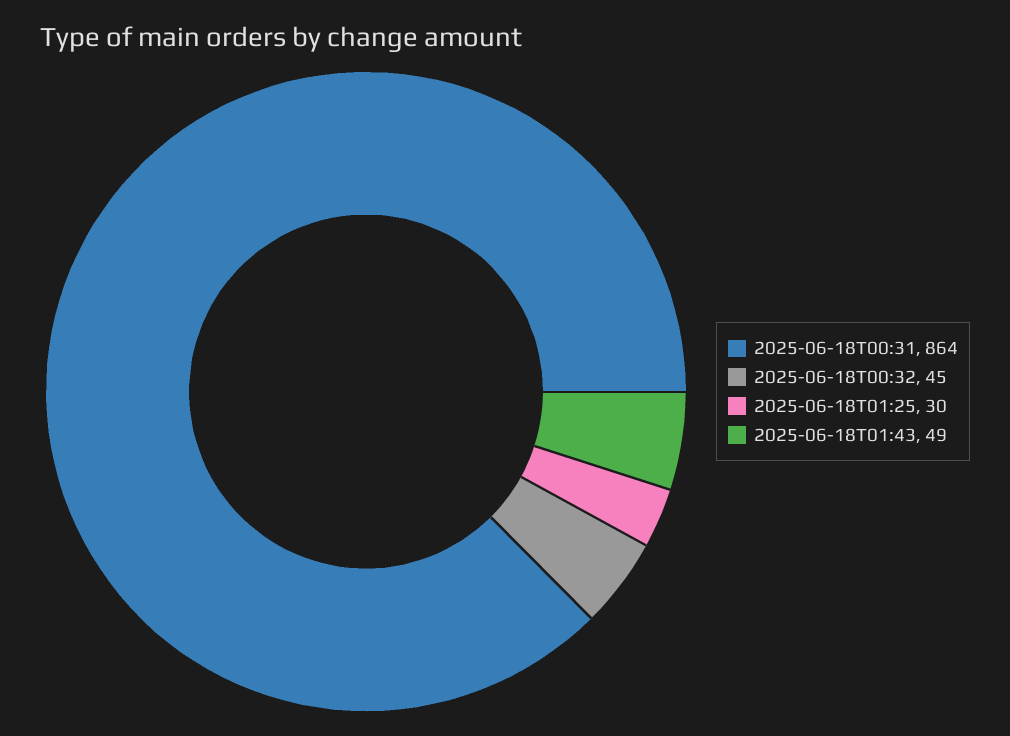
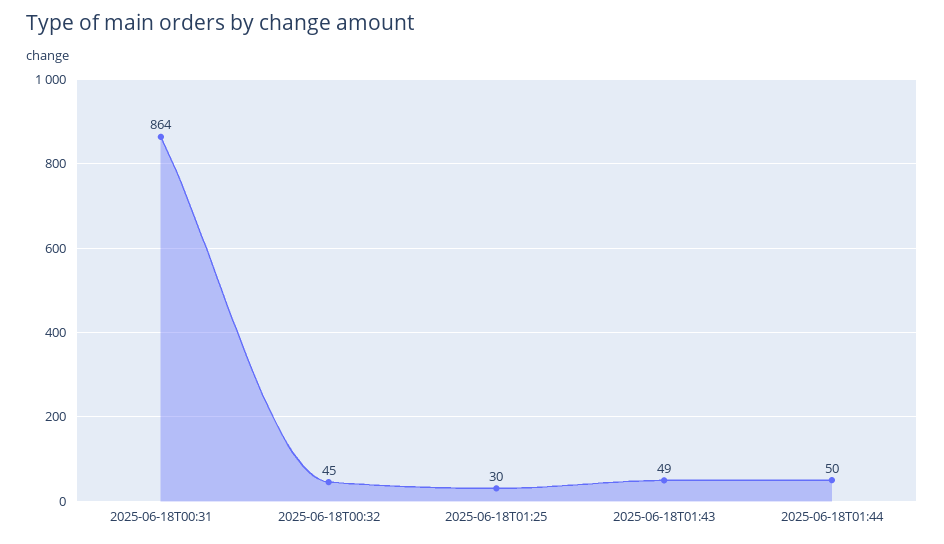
2025-06-18T01:44: none -> 50

